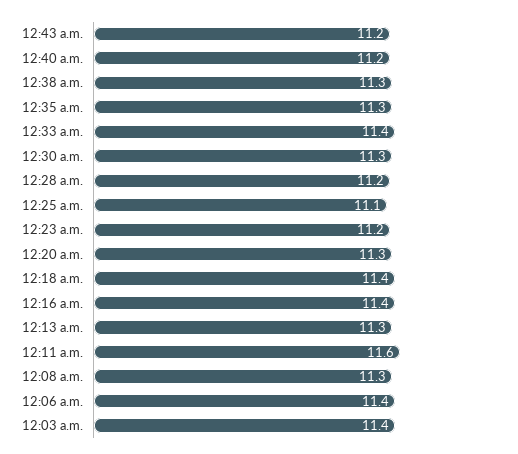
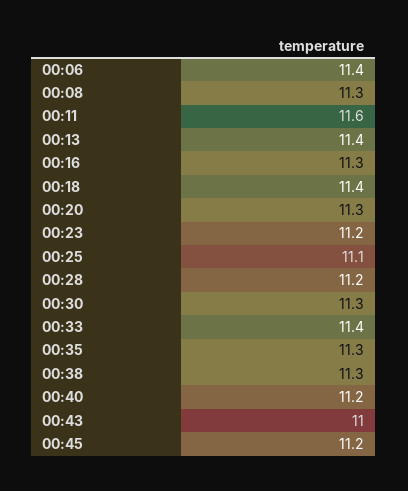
12:43 a.m.: 11.2 -> 11
12:16 a.m.: 11.4 -> 11.3
12:13 a.m.: 11.3 -> 11.4
12:03 a.m.: 11.4 -> none
00:45: none -> 11.2

